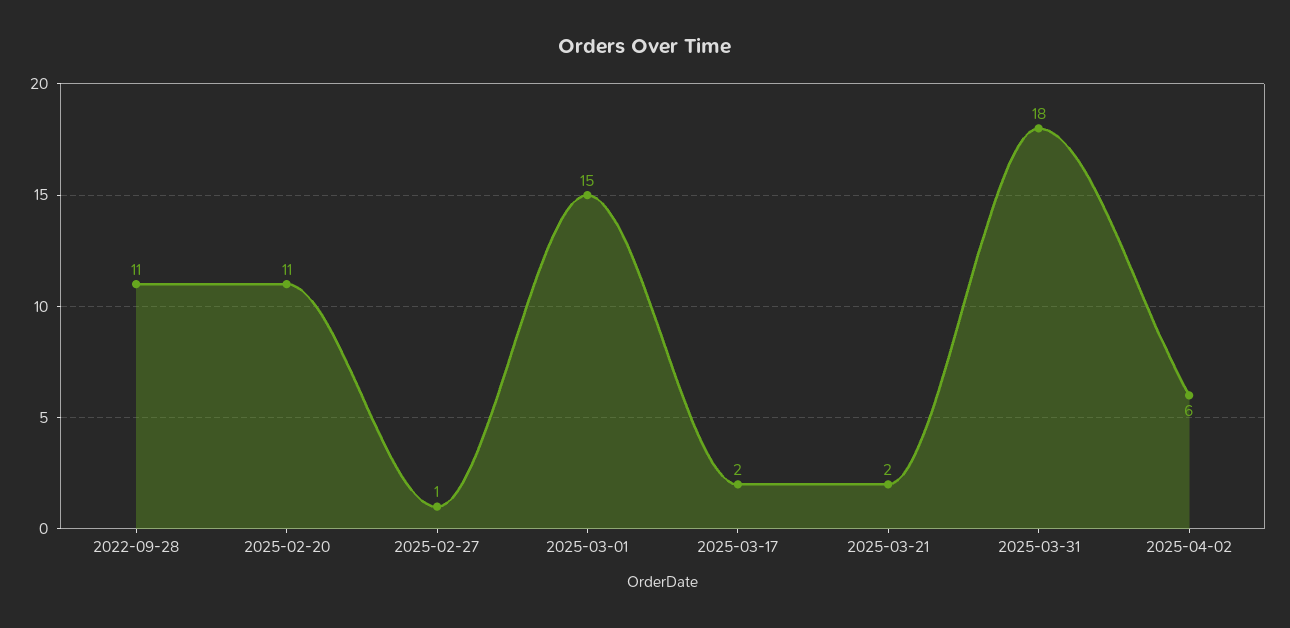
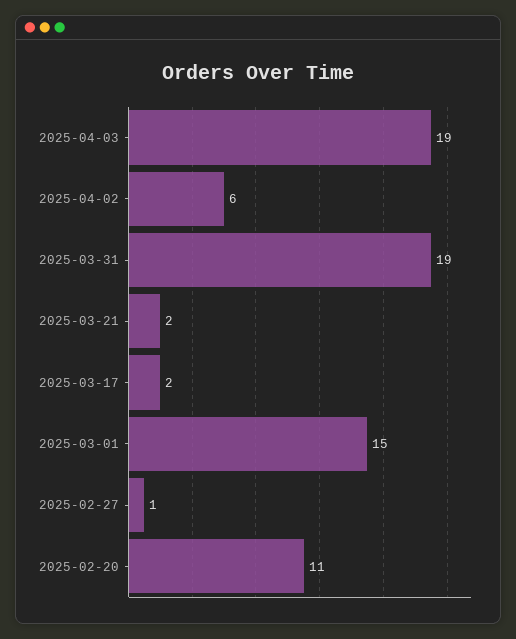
2022-09-28: 11 -> none
2025-03-31: 18 -> 19
2025-04-03: none -> 19

